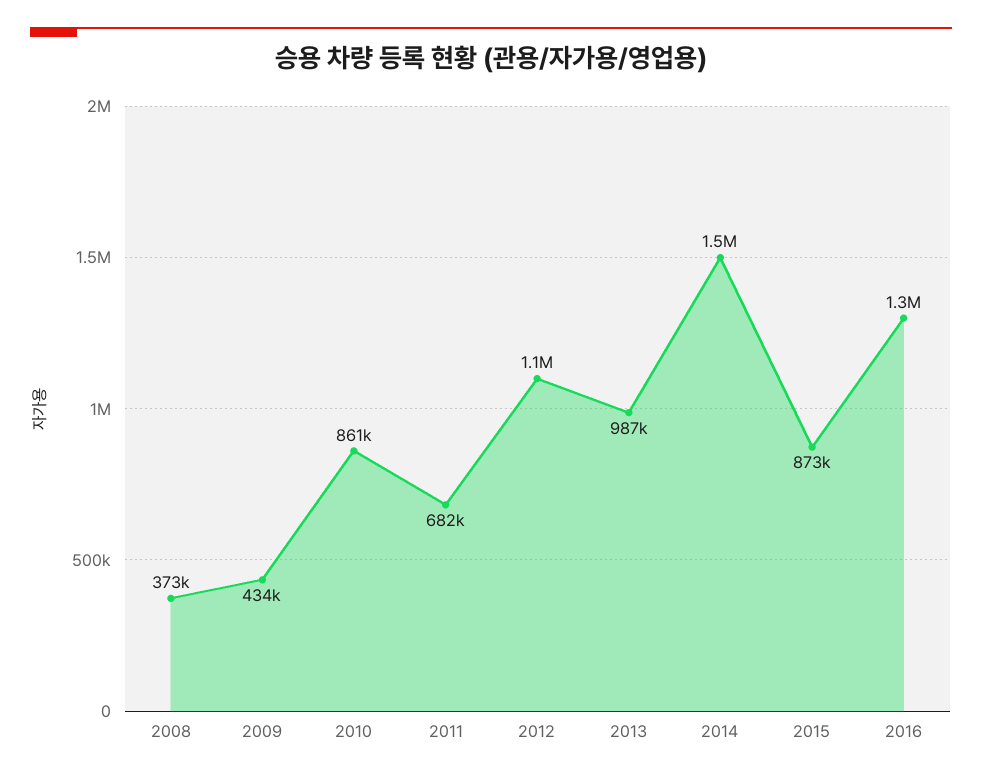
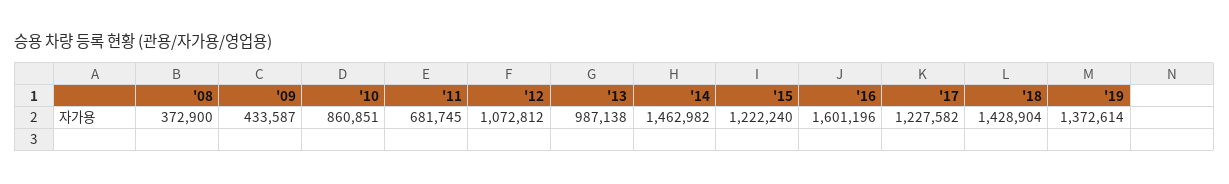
2015: 873000 -> 1222240
2016: 1300000 -> 1601196
'17: none -> 1227582
'18: none -> 1428904
'19: none -> 1372614

